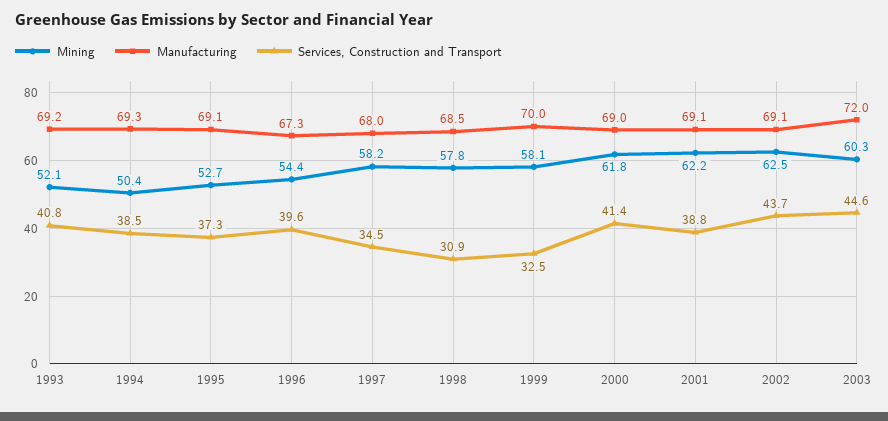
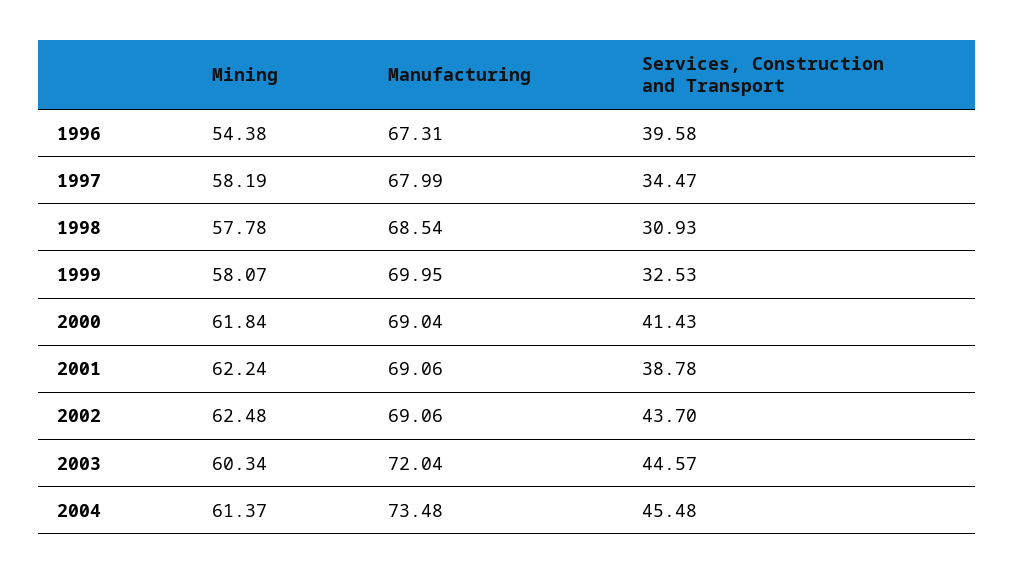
Mining, 1993: 52.1 -> none
Manufacturing, 1993: 69.2 -> none
Services, Construction and Transport, 1993: 40.8 -> none
Mining, 1994: 50.4 -> none
Manufacturing, 1994: 69.3 -> none
Services, Construction and Transport, 1994: 38.5 -> none
Mining, 1995: 52.7 -> none
Manufacturing, 1995: 69.1 -> none
Services, Construction and Transport, 1995: 37.3 -> none
Mining, 2004: none -> 61.37
Manufacturing, 2004: none -> 73.48
Services, Construction and Transport, 2004: none -> 45.48

